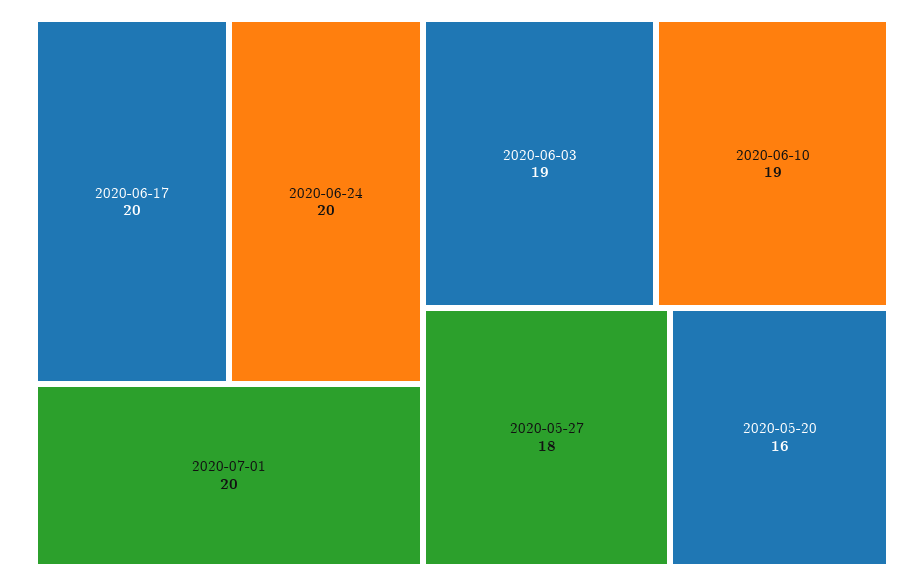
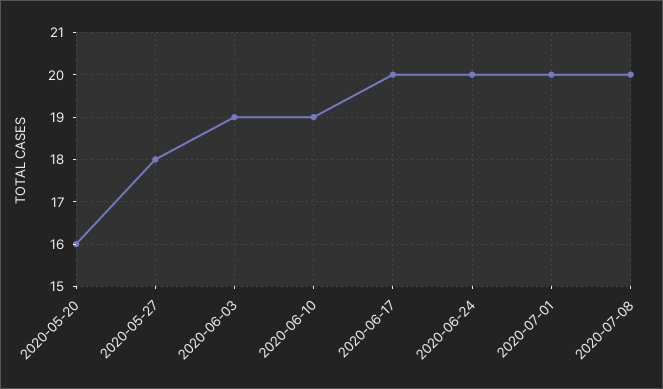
2020-07-08: none -> 20

